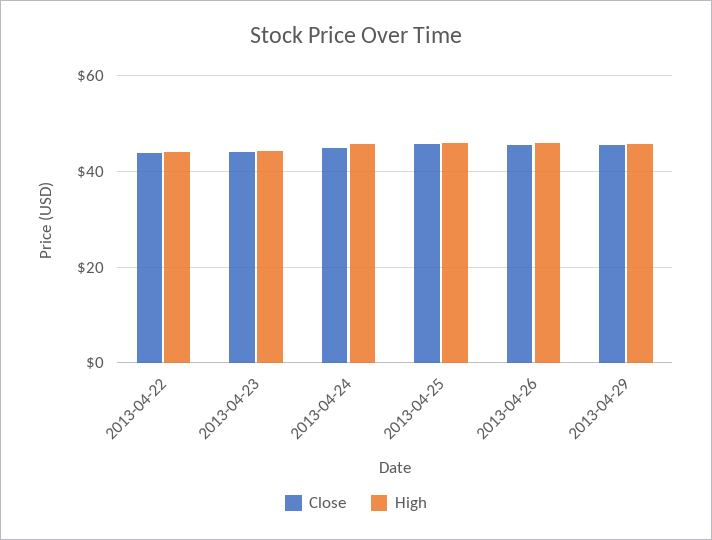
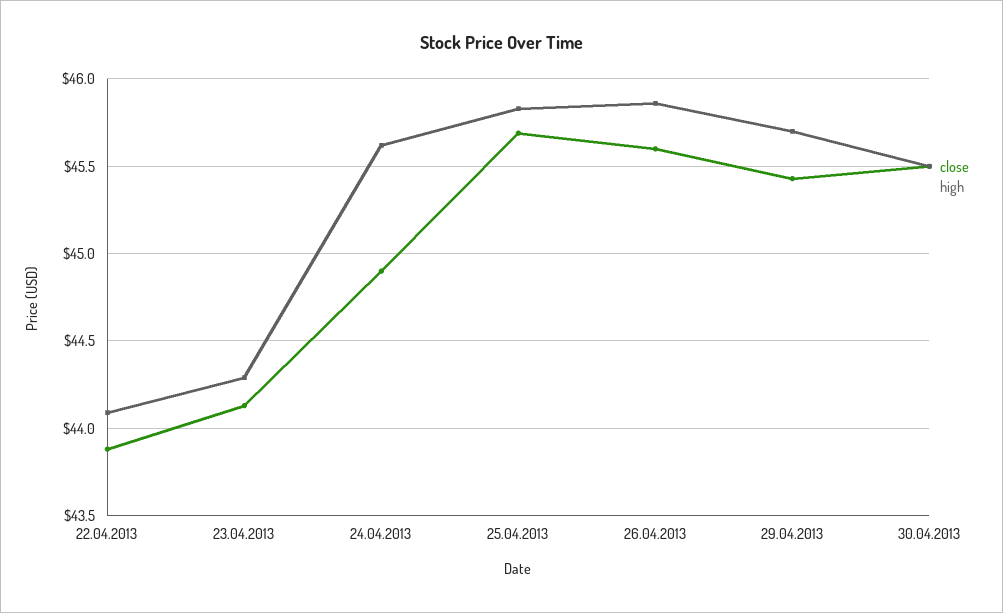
Close, 30.04.2013: none -> 45.5
High, 30.04.2013: none -> 45.5

